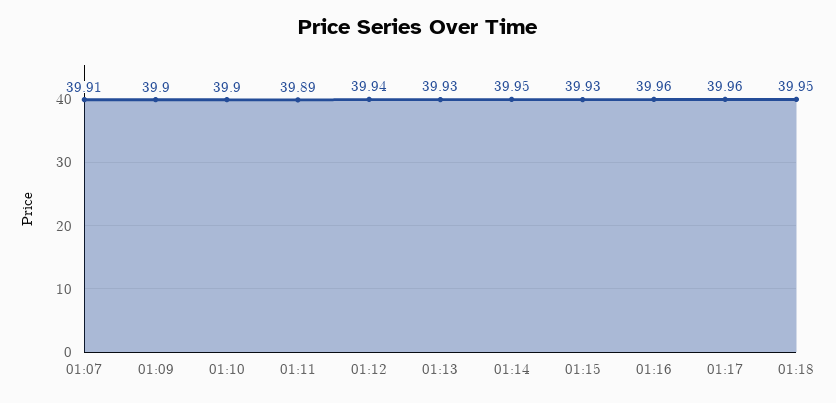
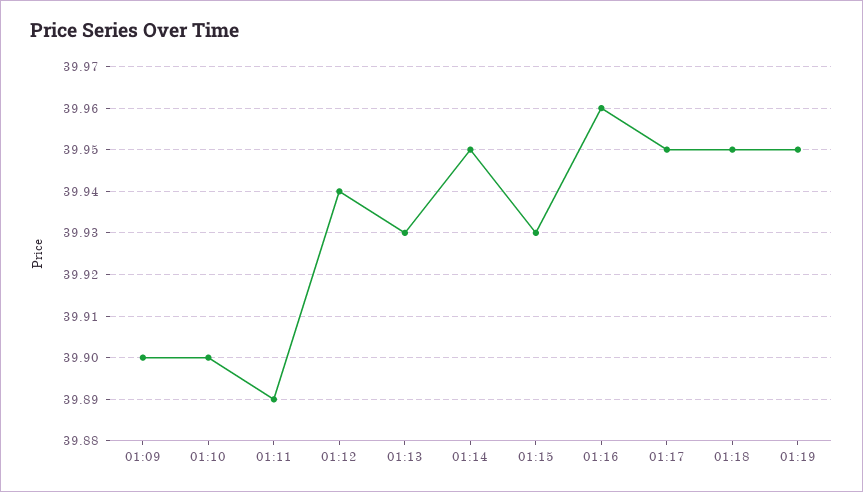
01:07: 39.91 -> none
01:17: 39.96 -> 39.95
01:19: none -> 39.95

